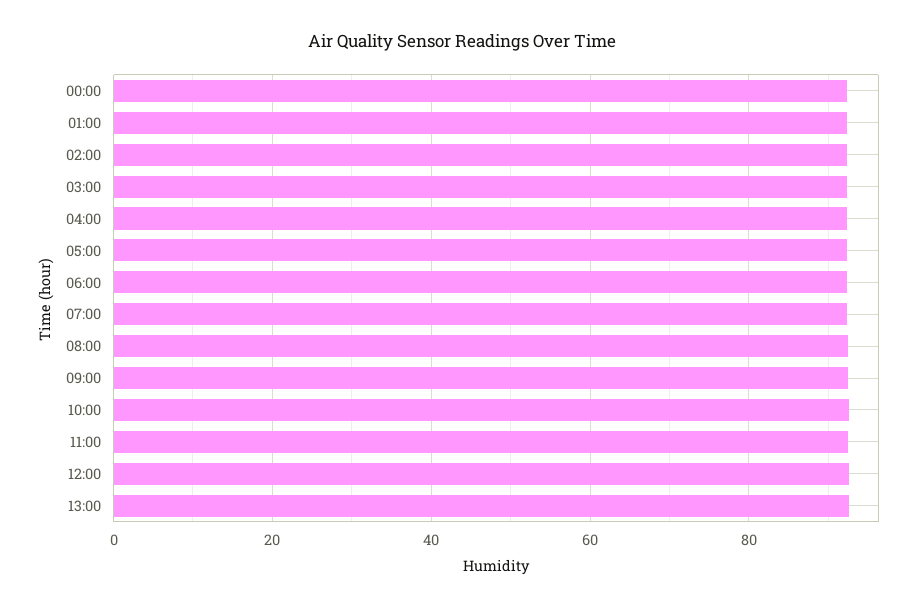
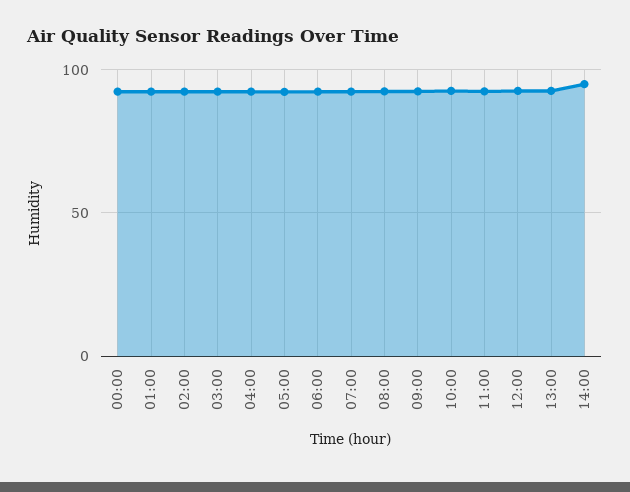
14:00: none -> 95

